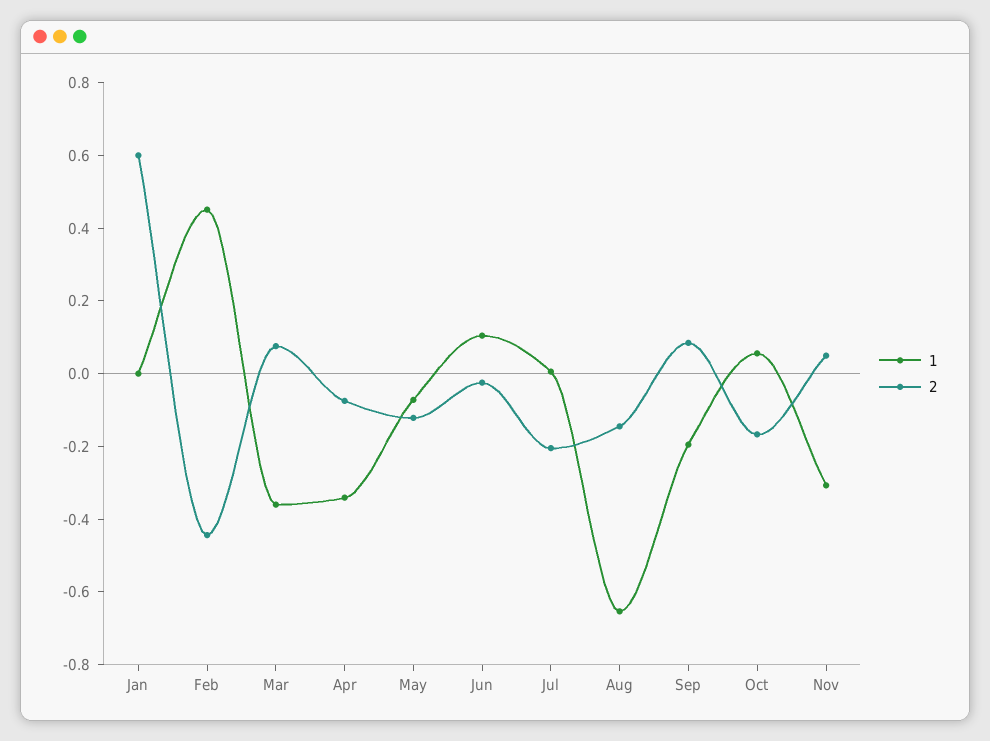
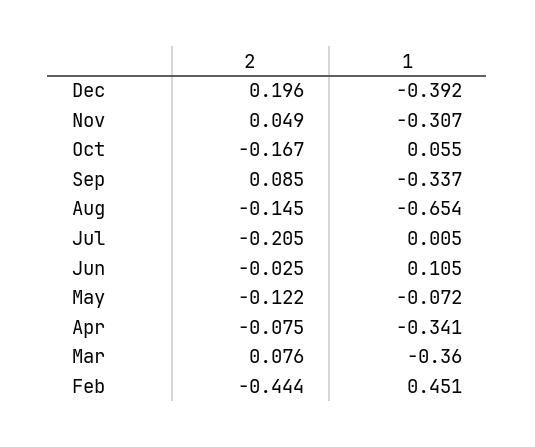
1, Jan: 0 -> none
2, Jan: 0.6 -> none
1, Sep: -0.2 -> -0.337
2, Dec: none -> 0.196
1, Dec: none -> -0.392

